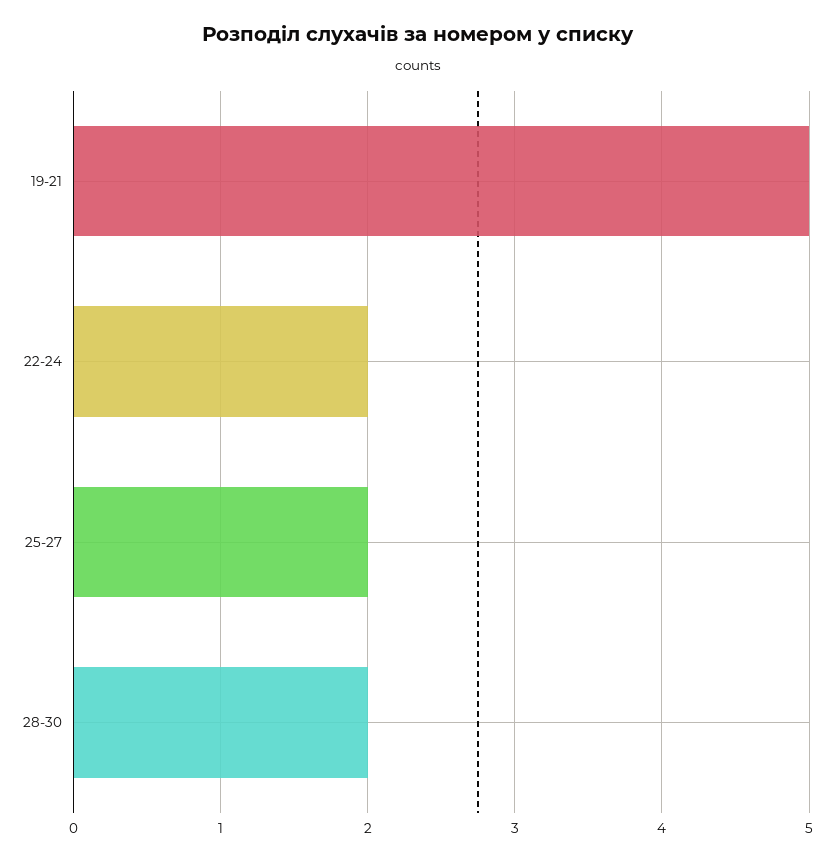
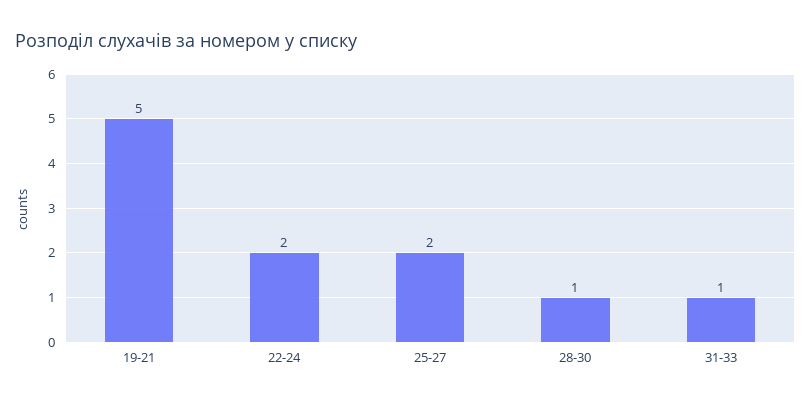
28-30: 2 -> 1
31-33: none -> 1

